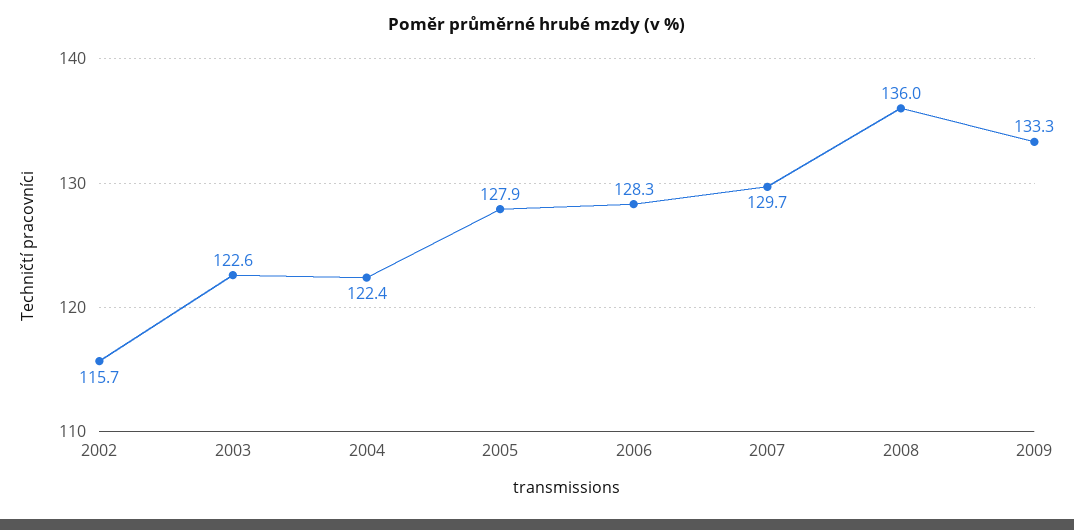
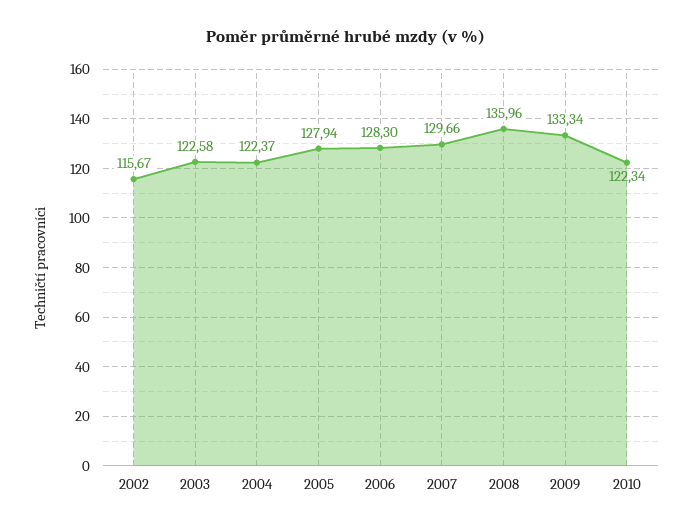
2010: none -> 122.34

